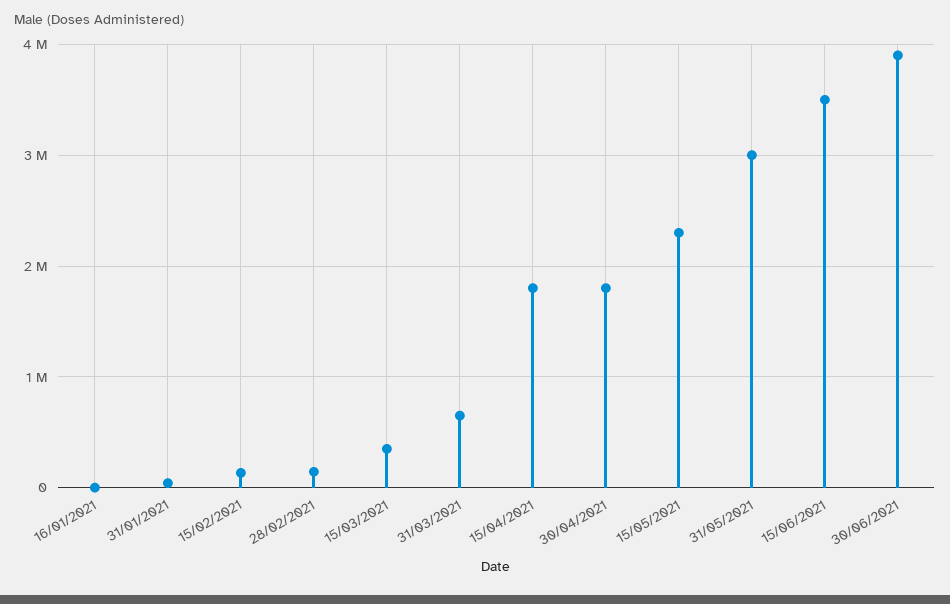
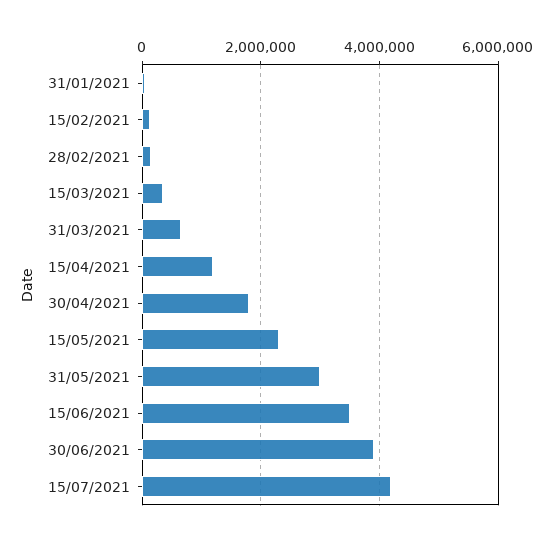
16/01/2021: 0 -> none
15/04/2021: 1800000 -> 1200000
15/07/2021: none -> 4200000

